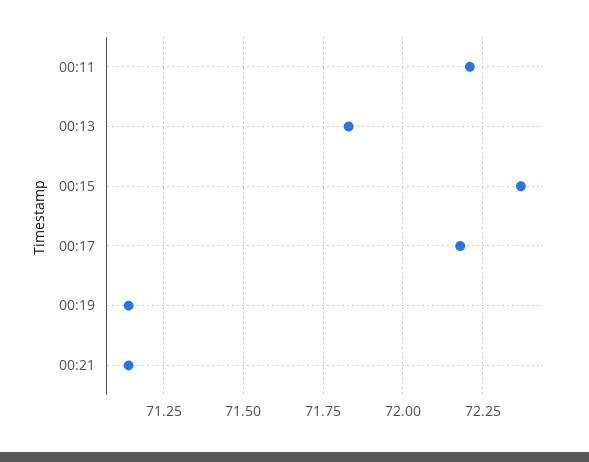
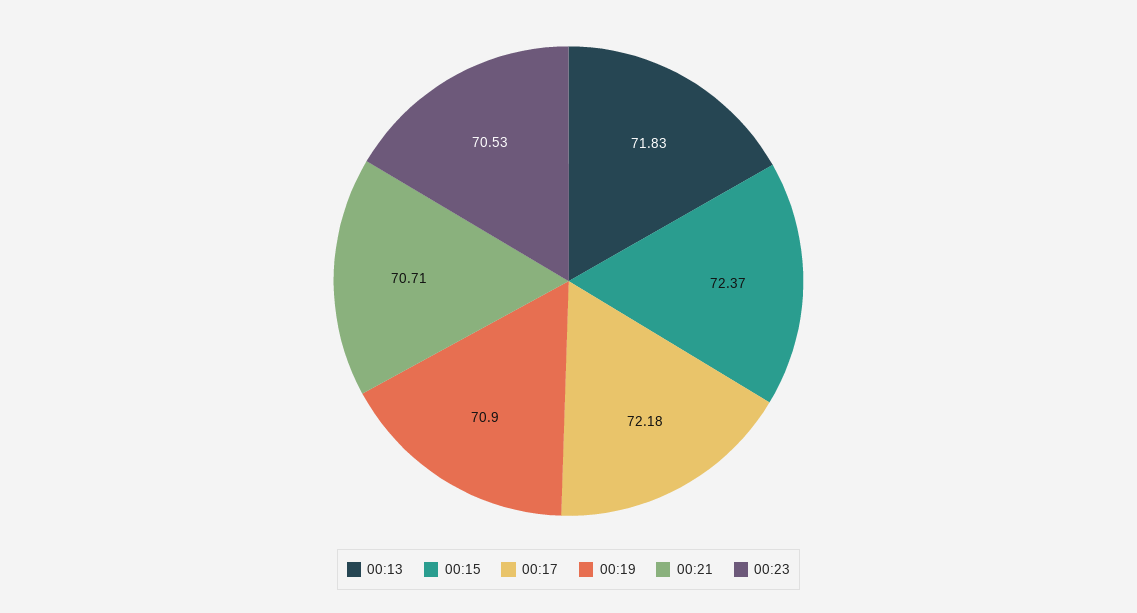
00:11: 72.2 -> none
00:19: 71.15 -> 70.9
00:21: 71.15 -> 70.71
00:23: none -> 70.53

